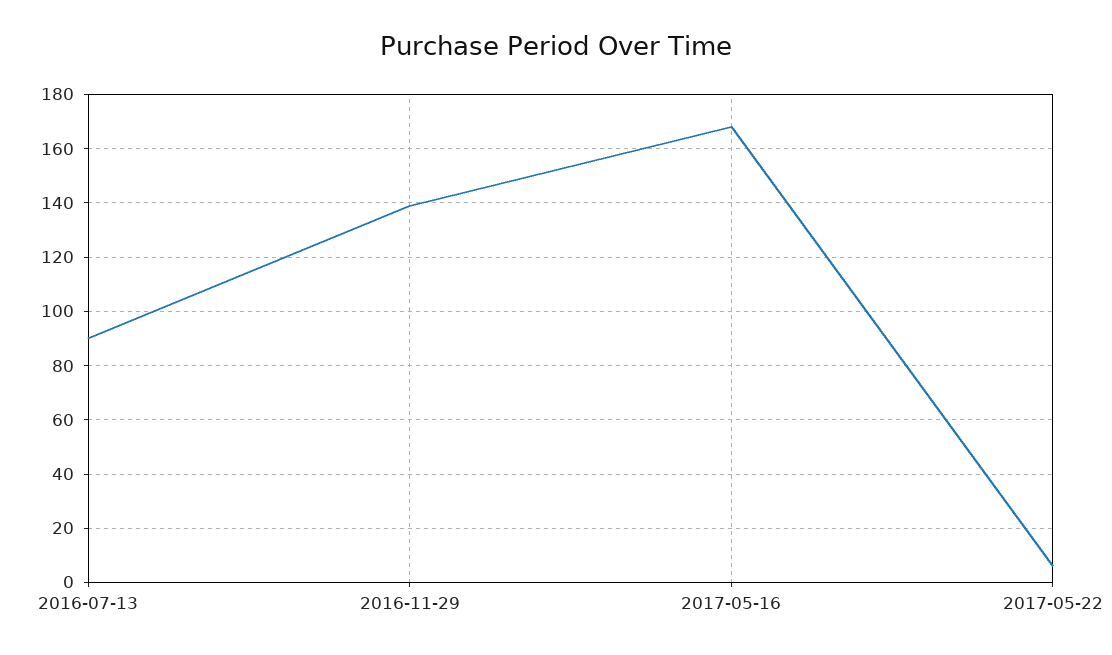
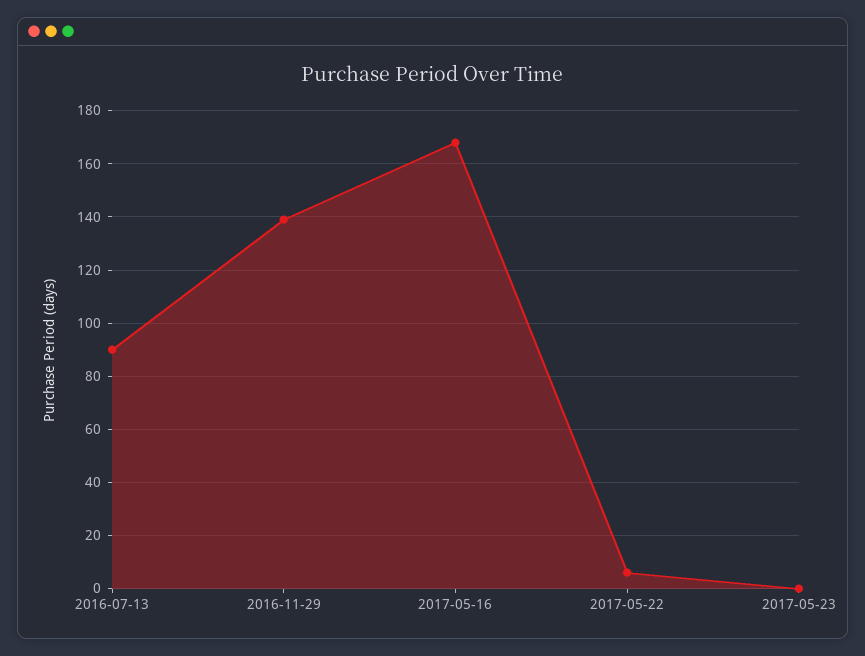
2017-05-23: none -> 0

